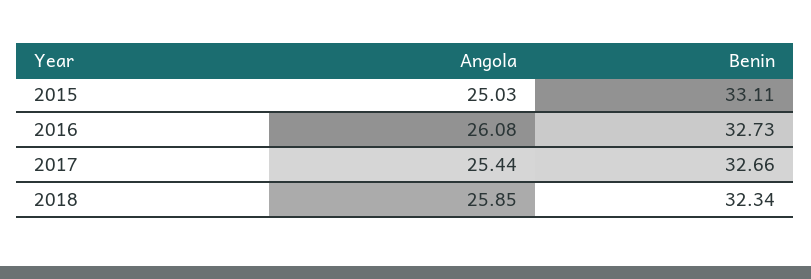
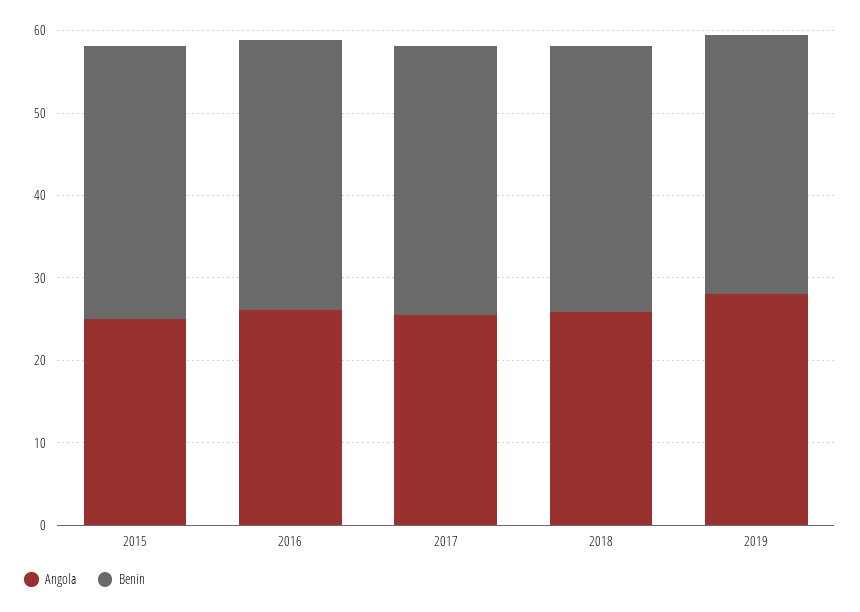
Angola, 2019: none -> 28
Benin, 2019: none -> 32

